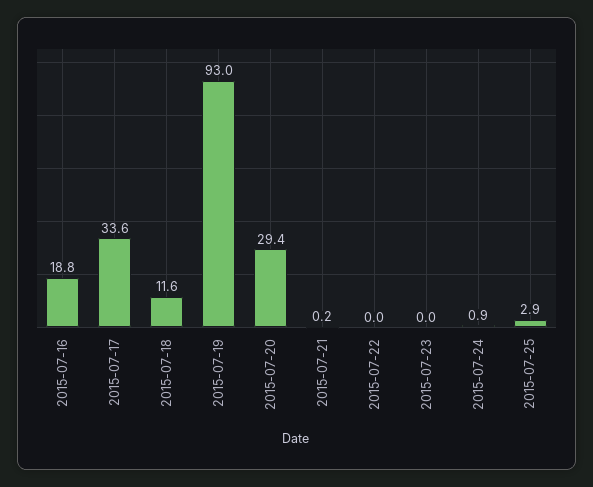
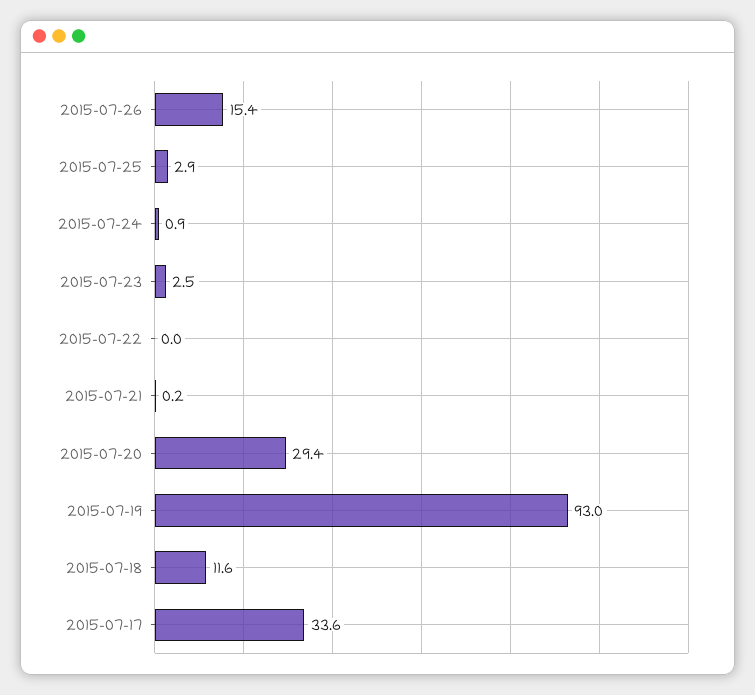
2015-07-16: 18.8 -> none
2015-07-23: 0 -> 2.5
2015-07-26: none -> 15.4

